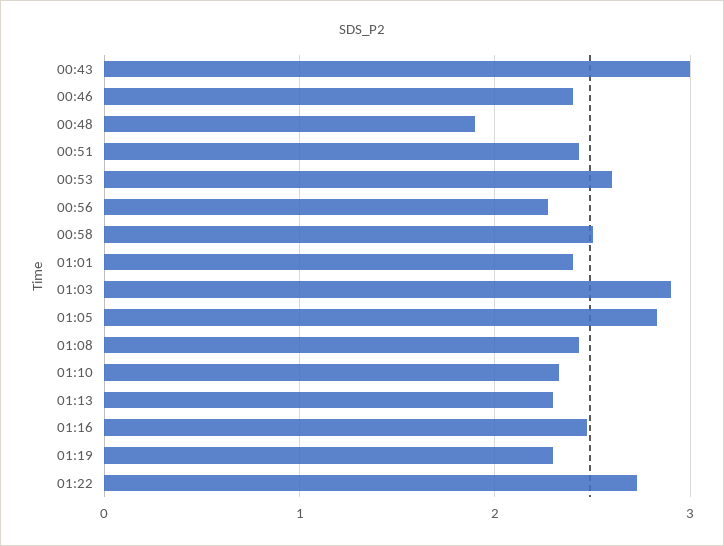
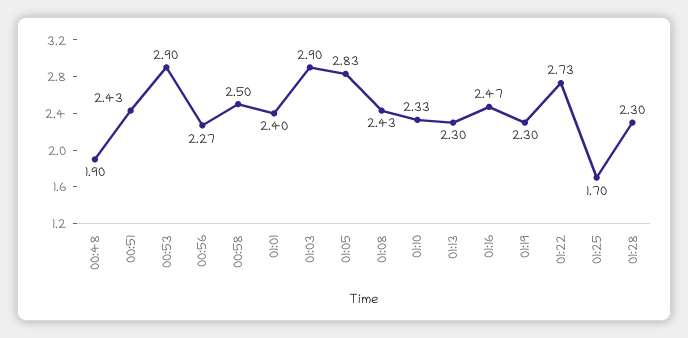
00:43: 3 -> none
00:46: 2.4 -> none
00:53: 2.6 -> 2.9
01:25: none -> 1.7
01:28: none -> 2.3

